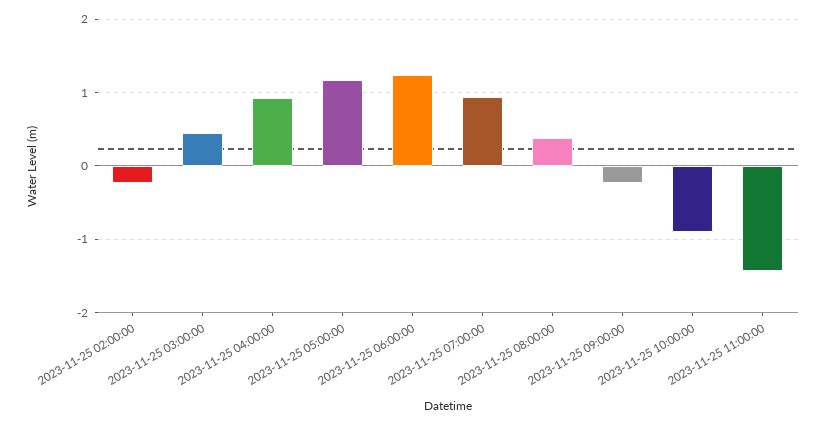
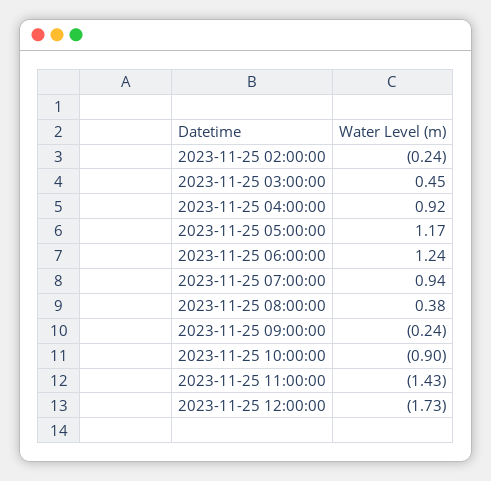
2023-11-25 12:00:00: none -> -1.73

